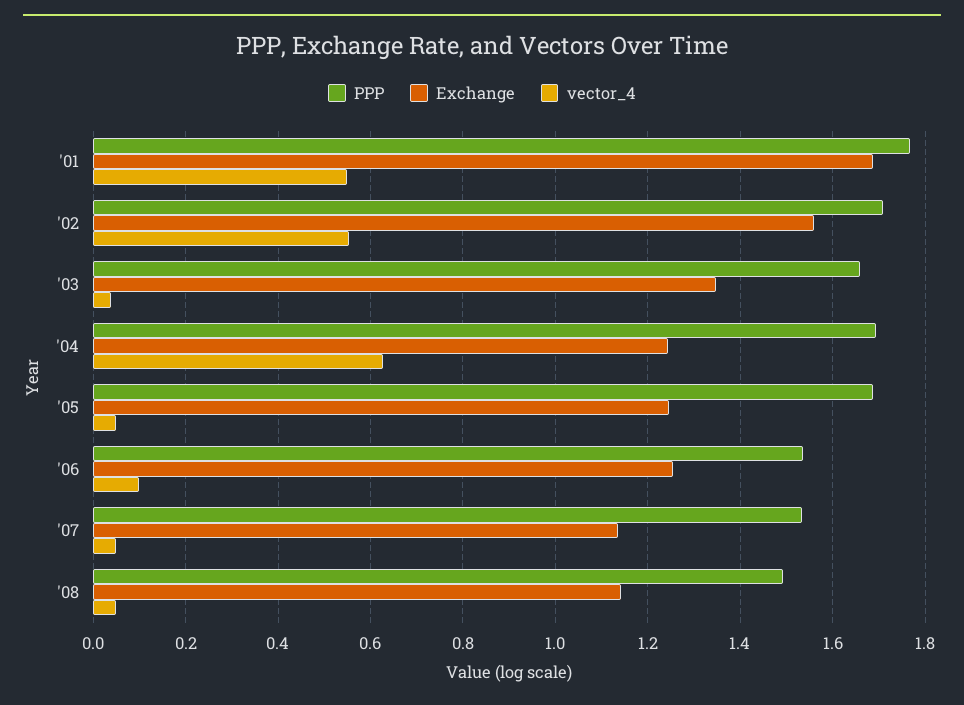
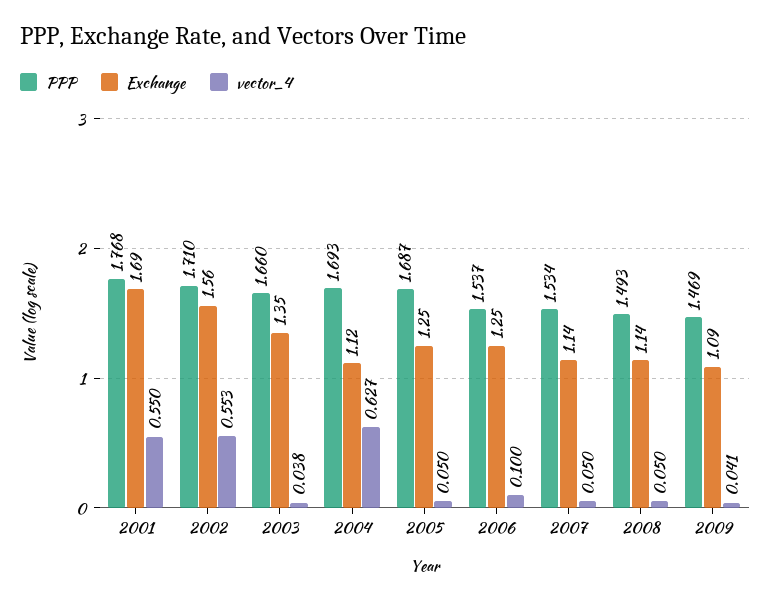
Exchange, '04: 1.24 -> 1.12
PPP, 2009: none -> 1.469
Exchange, 2009: none -> 1.09
vector_4, 2009: none -> 0.041

